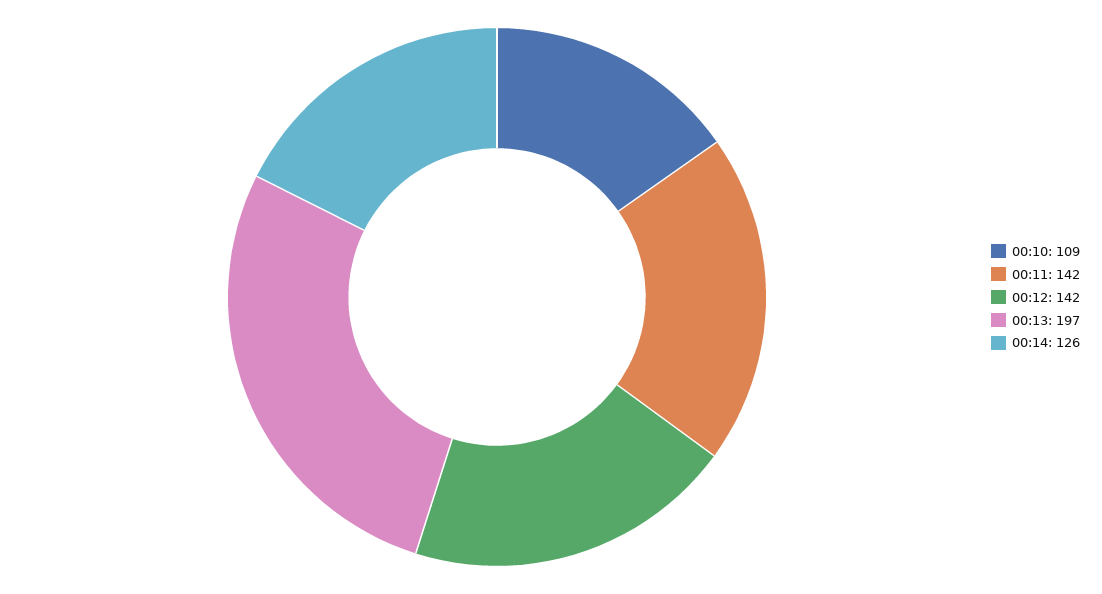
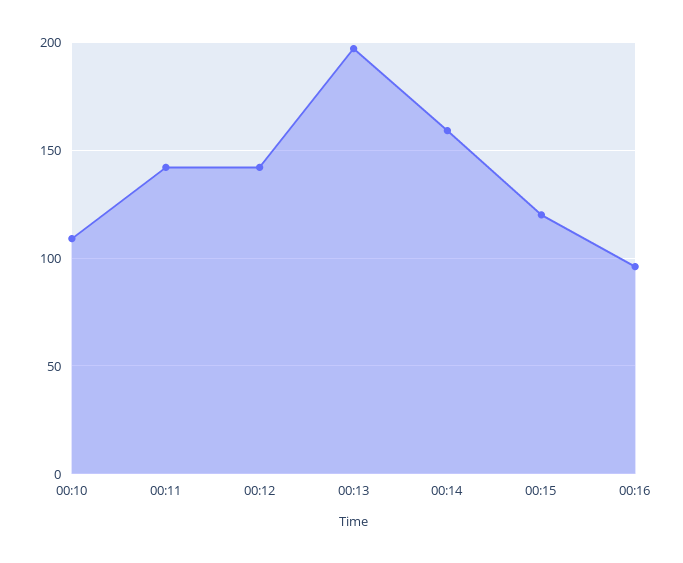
00:14: 126 -> 160
00:15: none -> 120
00:16: none -> 95

